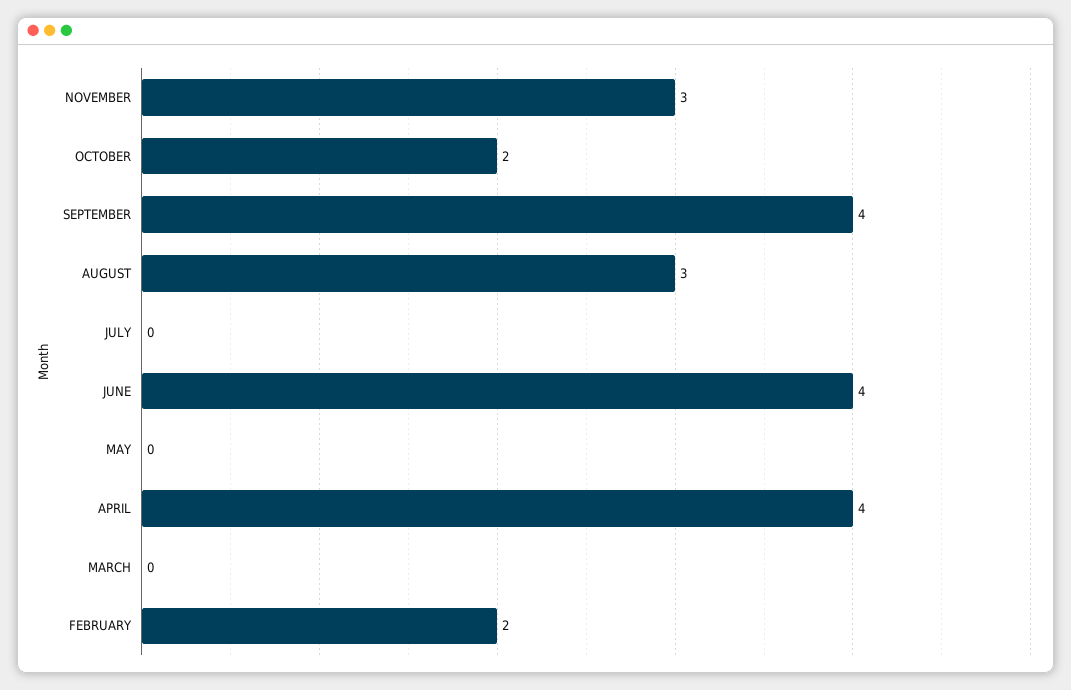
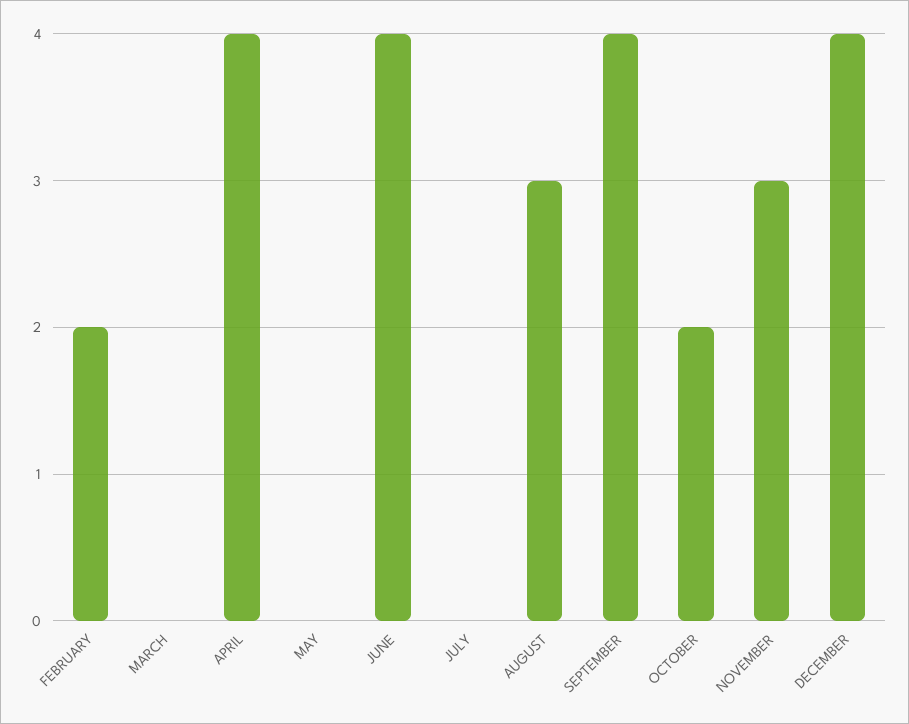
DECEMBER: none -> 4

